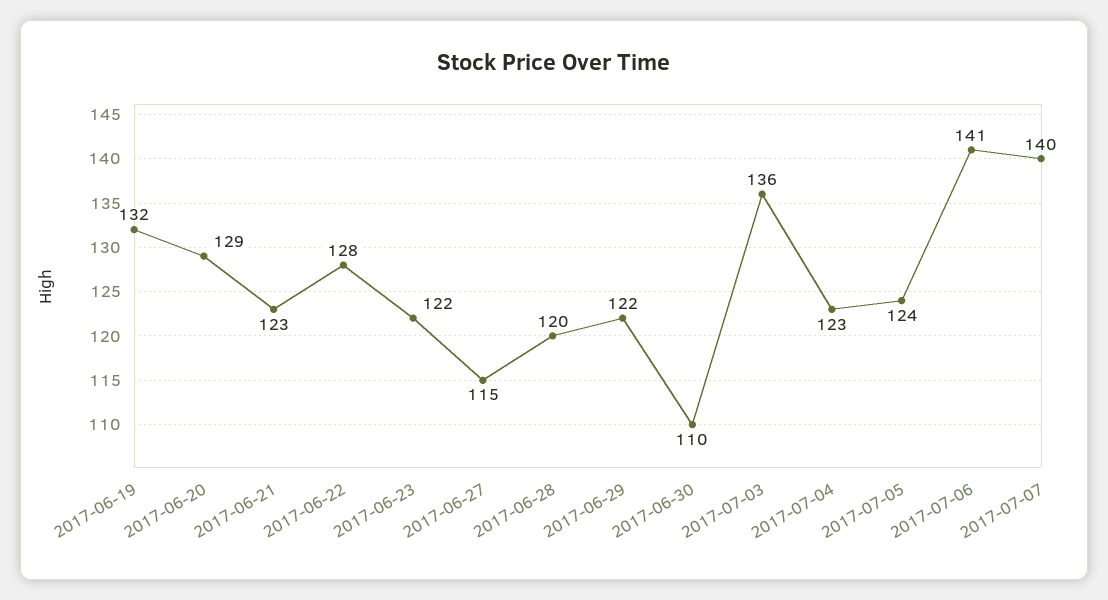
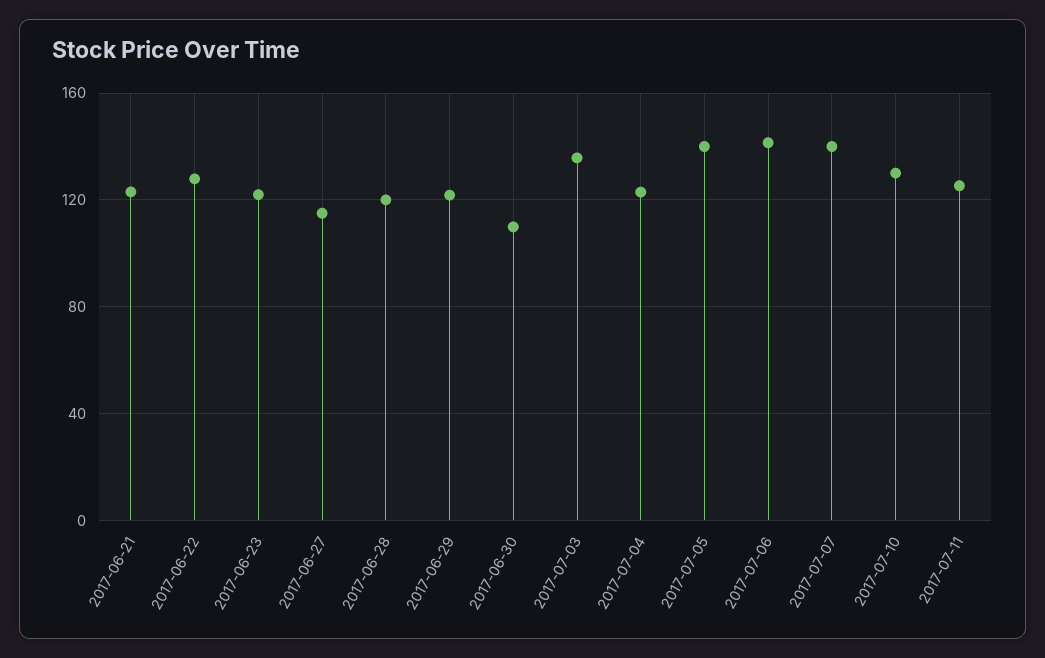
2017-06-19: 132 -> none
2017-06-20: 129 -> none
2017-07-05: 124 -> 140
2017-07-10: none -> 130
2017-07-11: none -> 125

